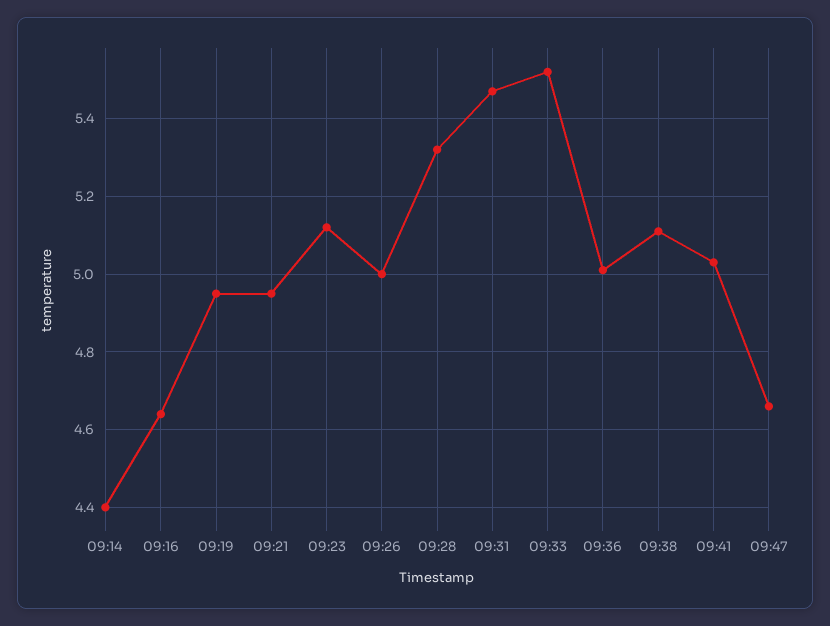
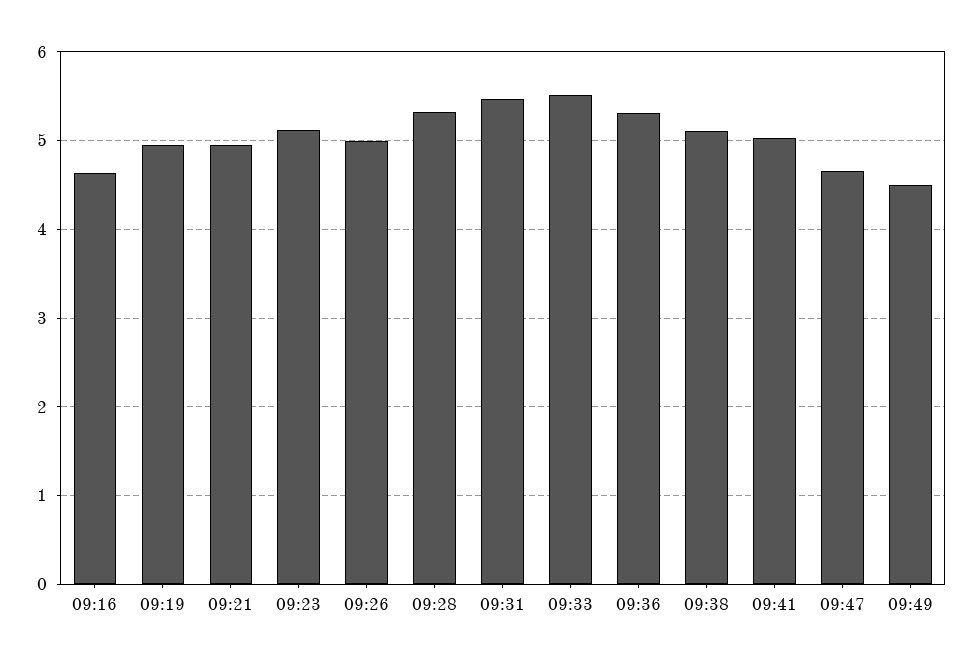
09:14: 4.4 -> none
09:36: 5 -> 5.3
09:49: none -> 4.5

